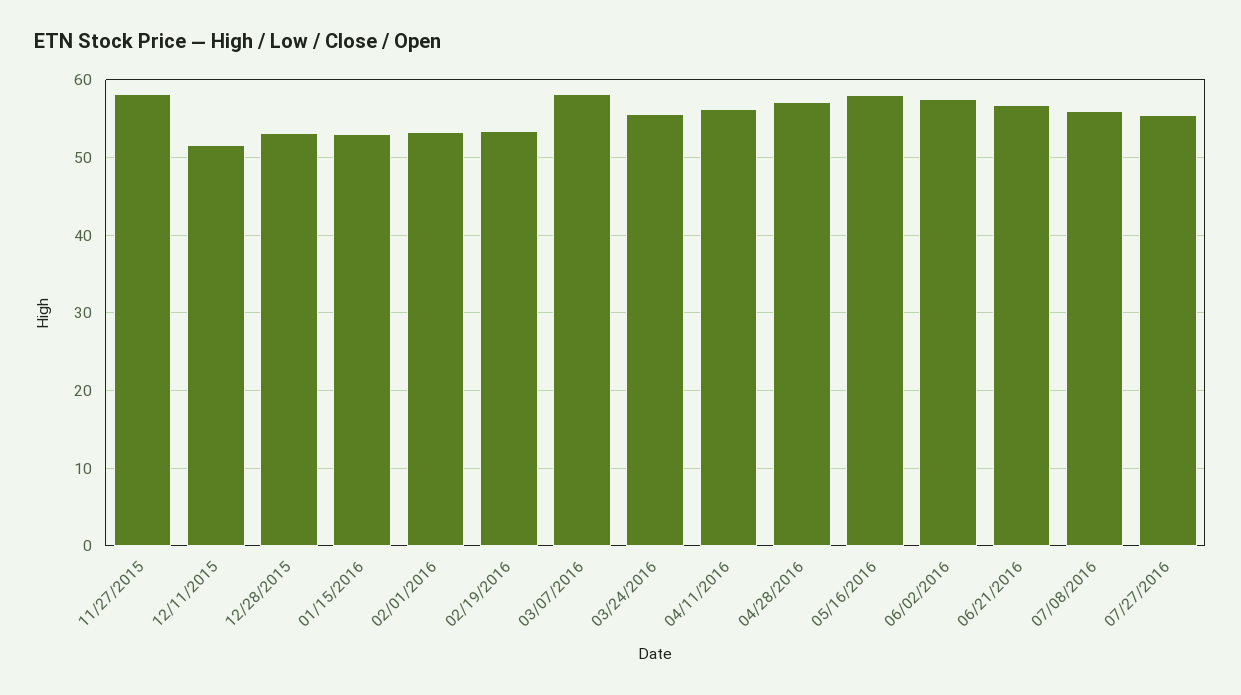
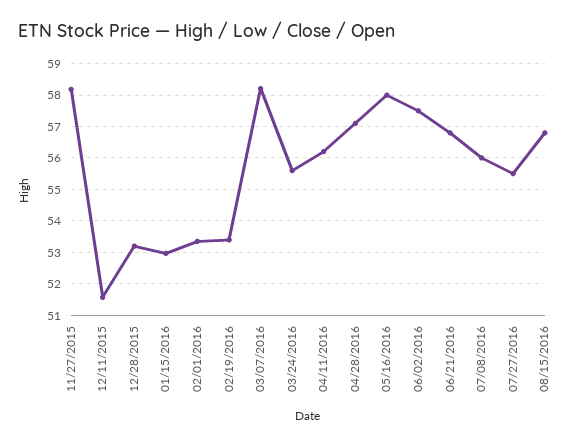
08/15/2016: none -> 56.8

